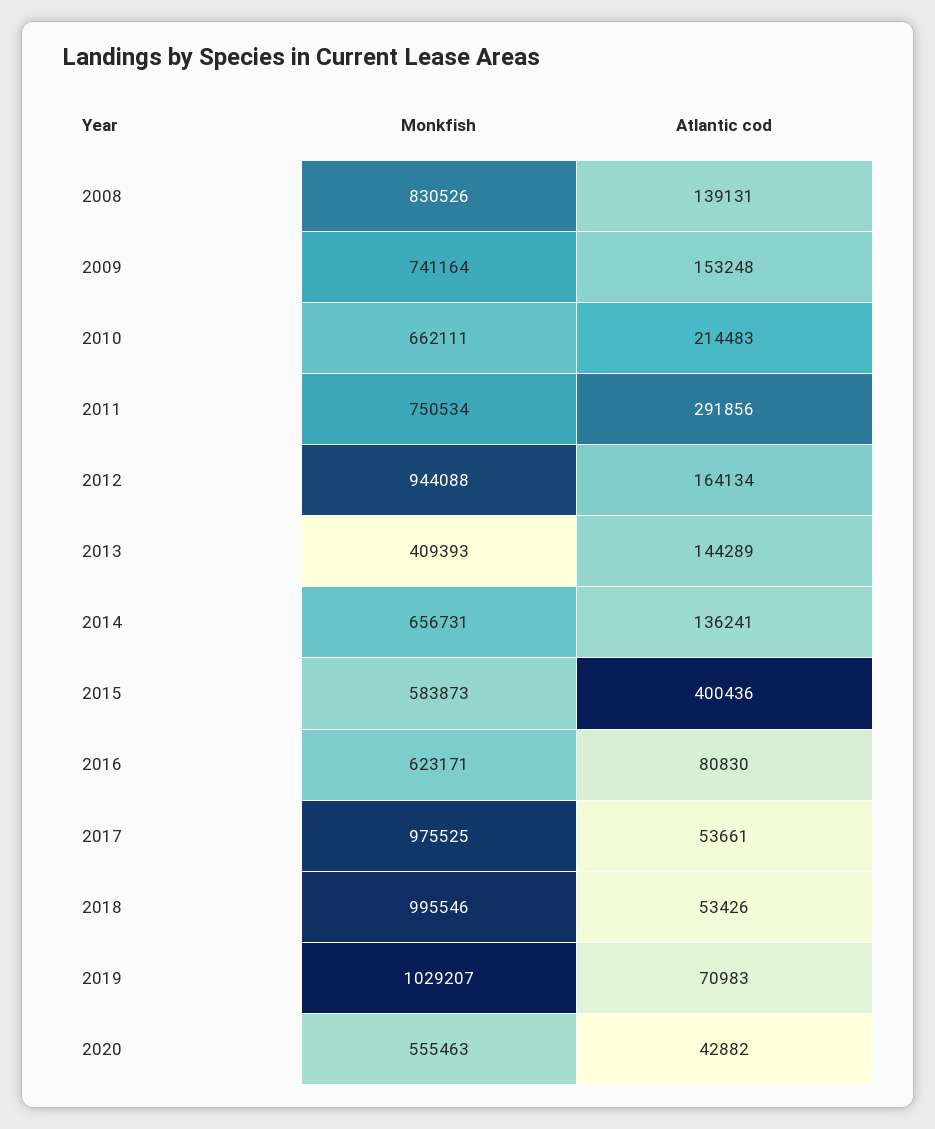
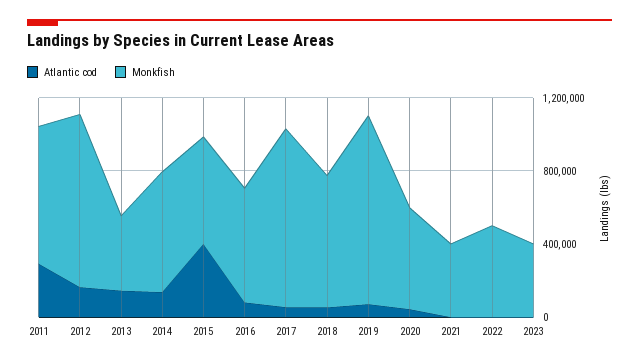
Monkfish, 2008: 830526 -> none
Atlantic cod, 2008: 139131 -> none
Monkfish, 2009: 741164 -> none
Atlantic cod, 2009: 153248 -> none
Monkfish, 2010: 662111 -> none
Atlantic cod, 2010: 214483 -> none
Monkfish, 2018: 995546 -> 700000
Atlantic cod, 2021: none -> 0
Monkfish, 2021: none -> 400000
Atlantic cod, 2022: none -> 0
Monkfish, 2022: none -> 500000
Atlantic cod, 2023: none -> 0
Monkfish, 2023: none -> 400000

